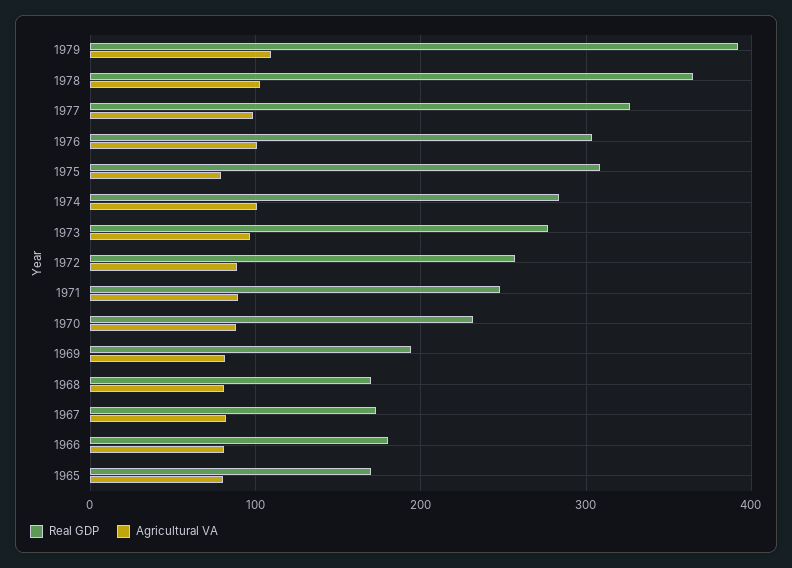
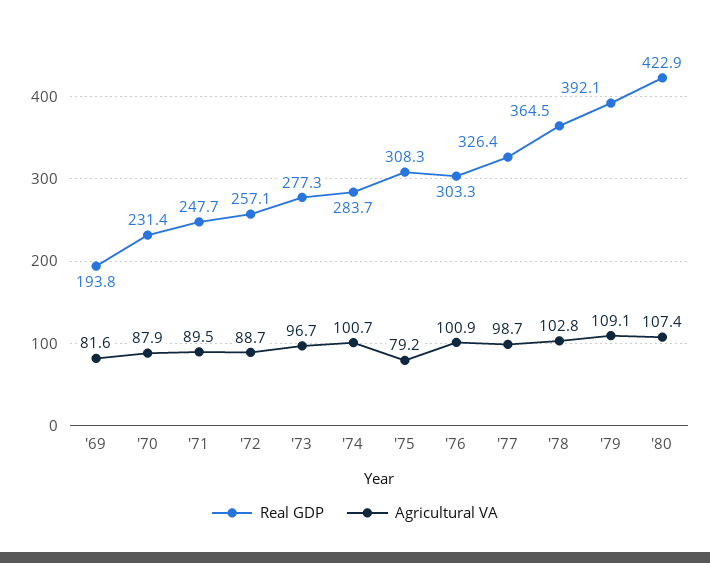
Real GDP, 1968: 170 -> none
Agricultural VA, 1968: 80 -> none
Real GDP, 1967: 170 -> none
Agricultural VA, 1967: 80 -> none
Real GDP, 1966: 180 -> none
Agricultural VA, 1966: 80 -> none
Real GDP, 1965: 170 -> none
Agricultural VA, 1965: 80 -> none
Real GDP, '80: none -> 422.9
Agricultural VA, '80: none -> 107.4

